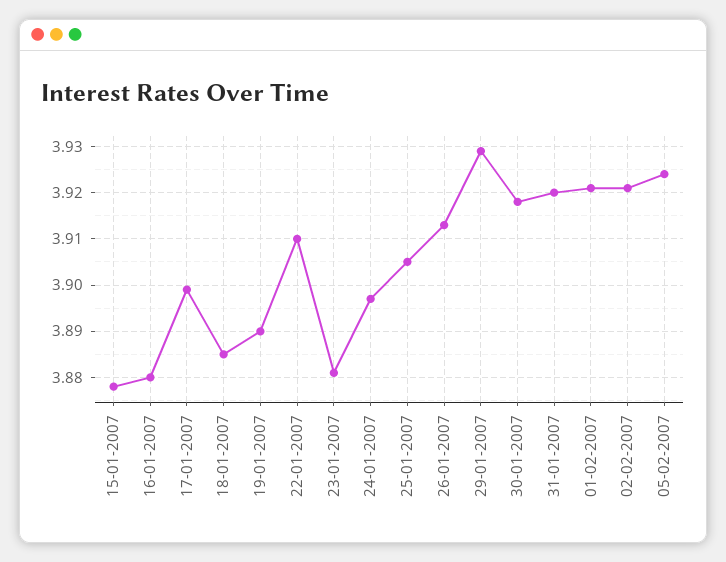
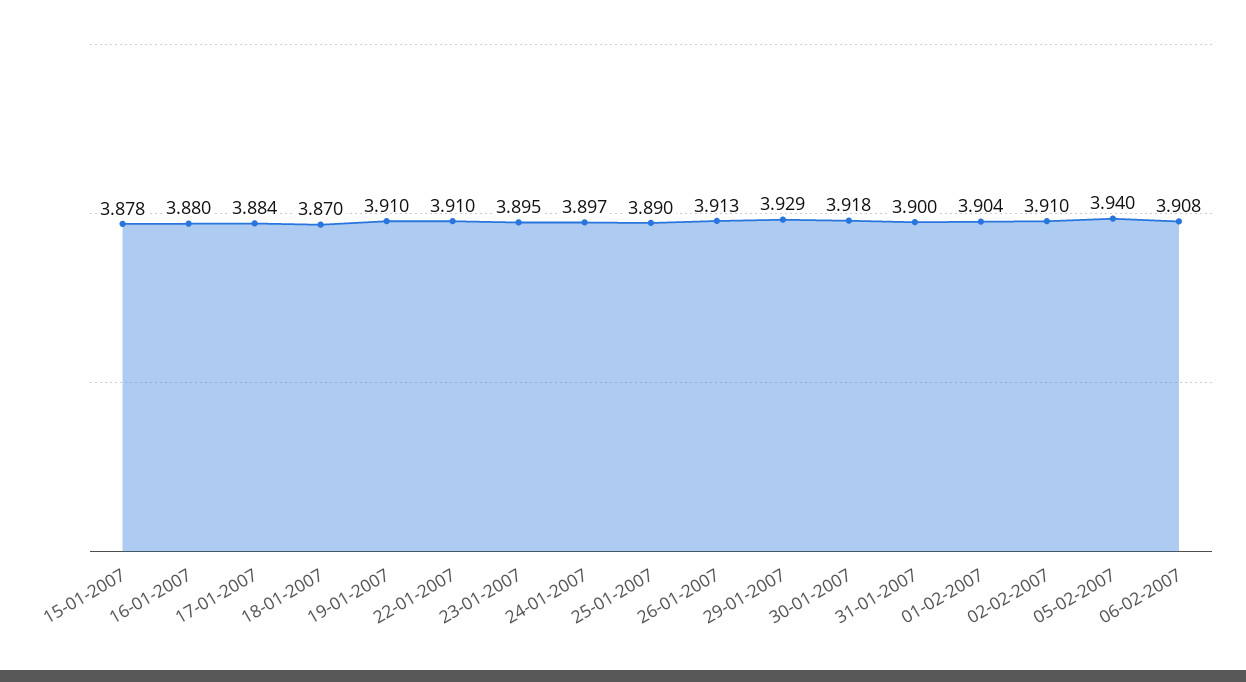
17-01-2007: 3.9 -> 3.884
18-01-2007: 3.885 -> 3.87
19-01-2007: 3.89 -> 3.91
23-01-2007: 3.88 -> 3.895
25-01-2007: 3.905 -> 3.89
31-01-2007: 3.92 -> 3.9
01-02-2007: 3.92 -> 3.904
02-02-2007: 3.92 -> 3.91
05-02-2007: 3.925 -> 3.94
06-02-2007: none -> 3.908

